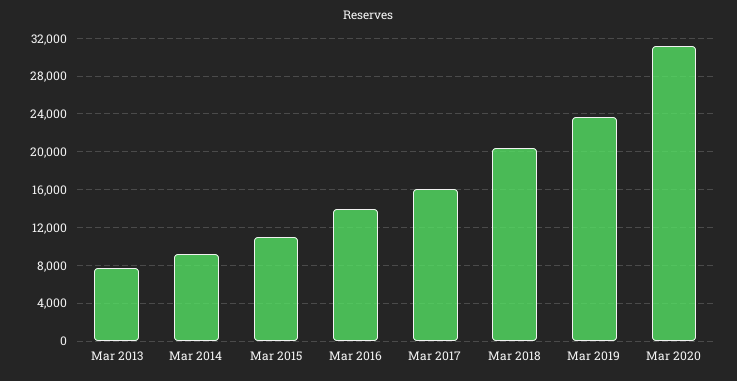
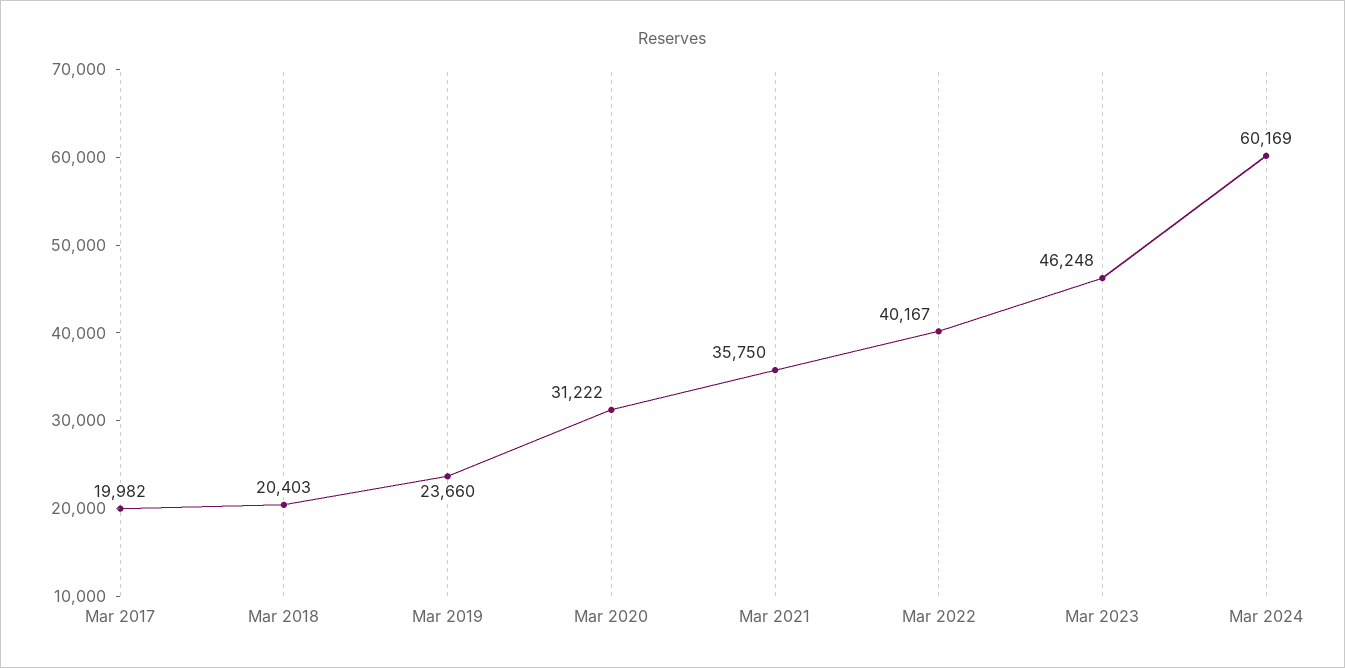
Mar 2013: 8000 -> none
Mar 2014: 9000 -> none
Mar 2015: 11000 -> none
Mar 2016: 14000 -> none
Mar 2017: 16000 -> 19982
Mar 2021: none -> 35750
Mar 2022: none -> 40167
Mar 2023: none -> 46248
Mar 2024: none -> 60169

